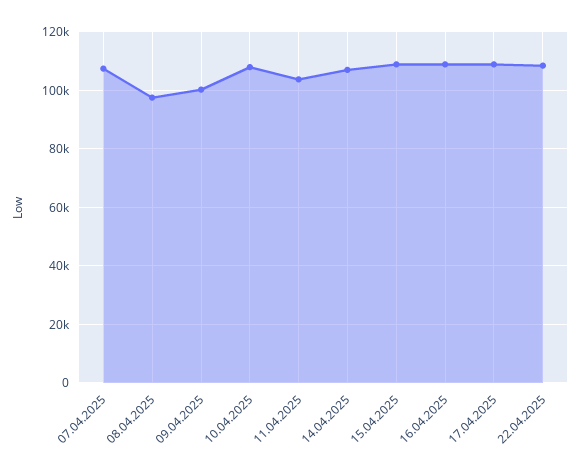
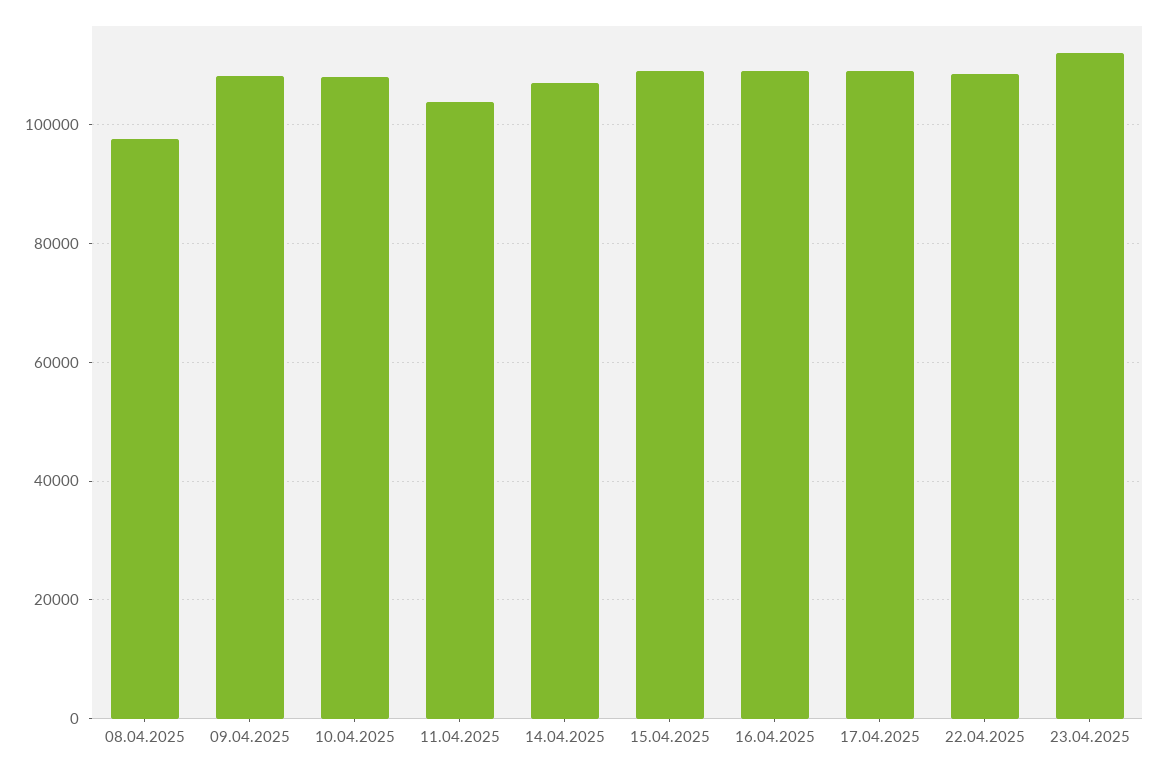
07.04.2025: 107500 -> none
09.04.2025: 100000 -> 108000
23.04.2025: none -> 112000

